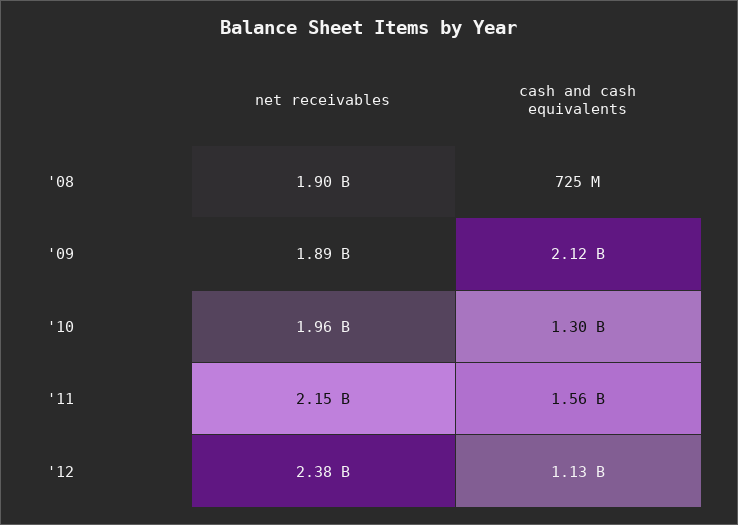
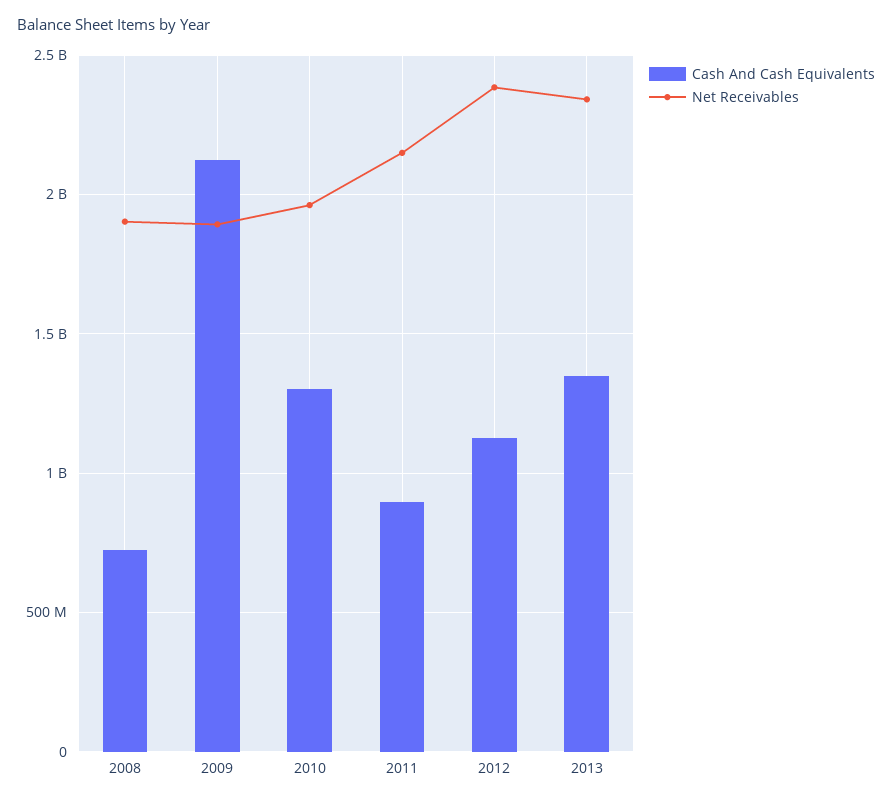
cash and cash equivalents, '11: 1560000000 -> 900000000
cash and cash equivalents, 2013: none -> 1350000000
net receivables, 2013: none -> 2350000000

